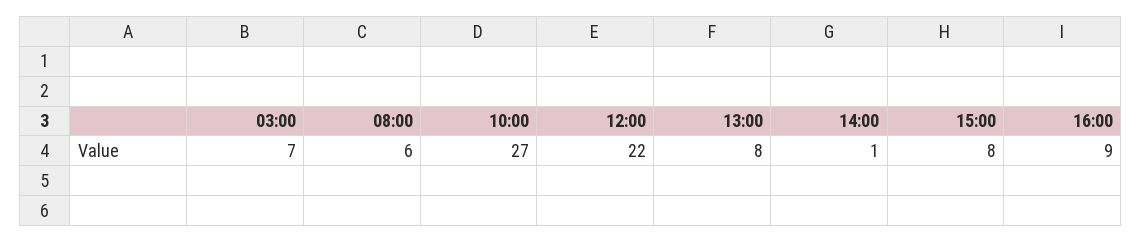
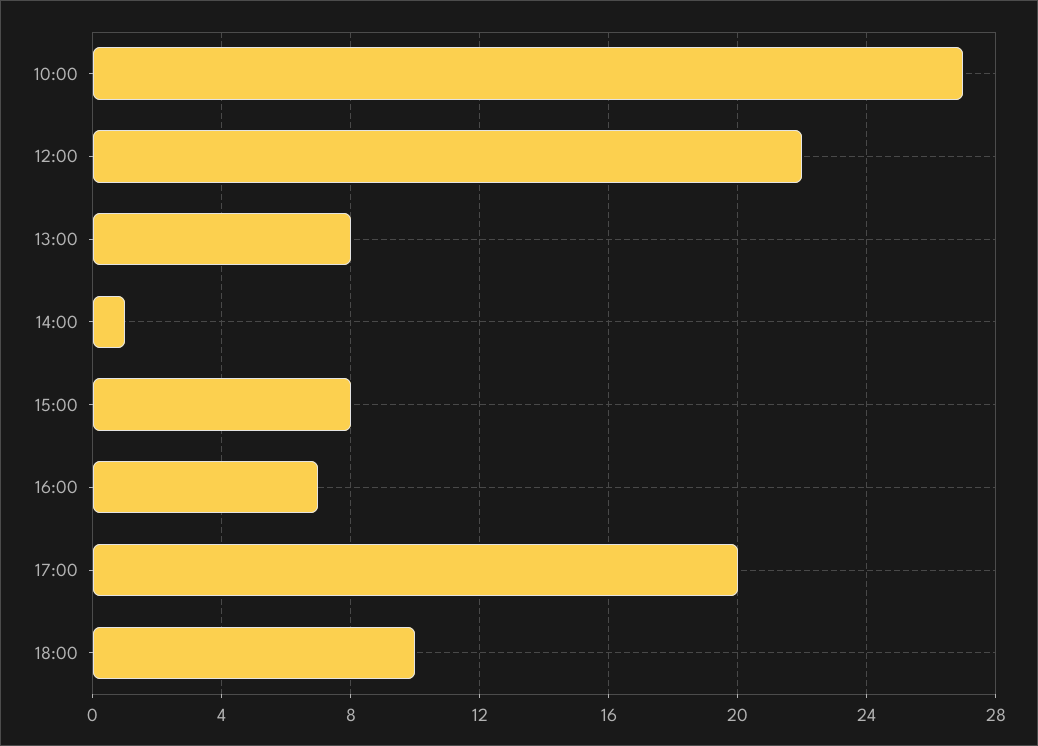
03:00: 7 -> none
08:00: 6 -> none
16:00: 9 -> 7
17:00: none -> 20
18:00: none -> 10

